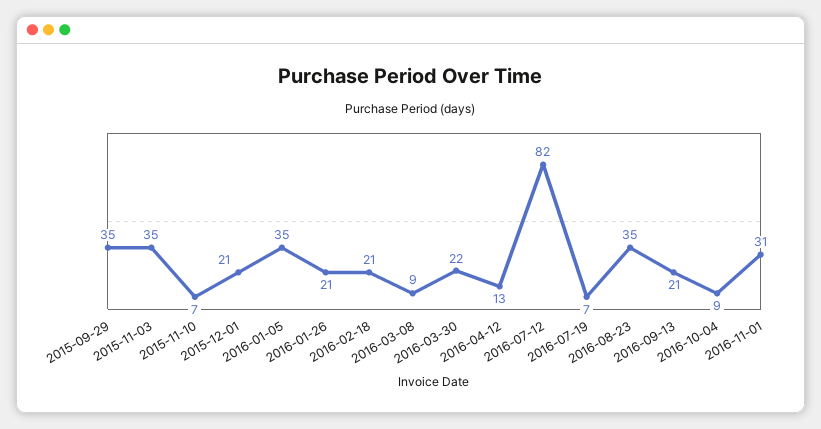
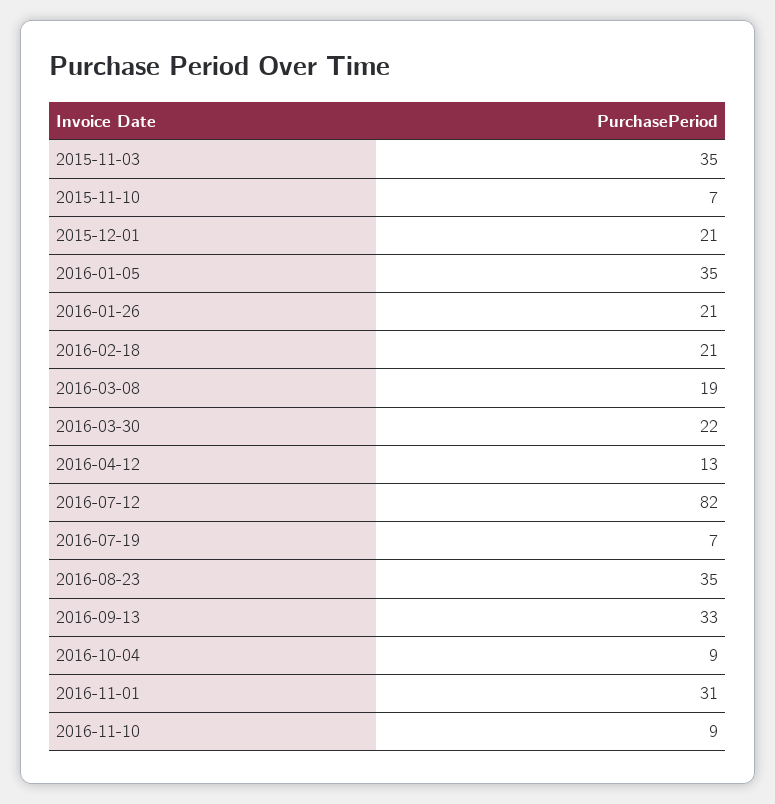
2015-09-29: 35 -> none
2016-03-08: 9 -> 19
2016-09-13: 21 -> 33
2016-11-10: none -> 9

